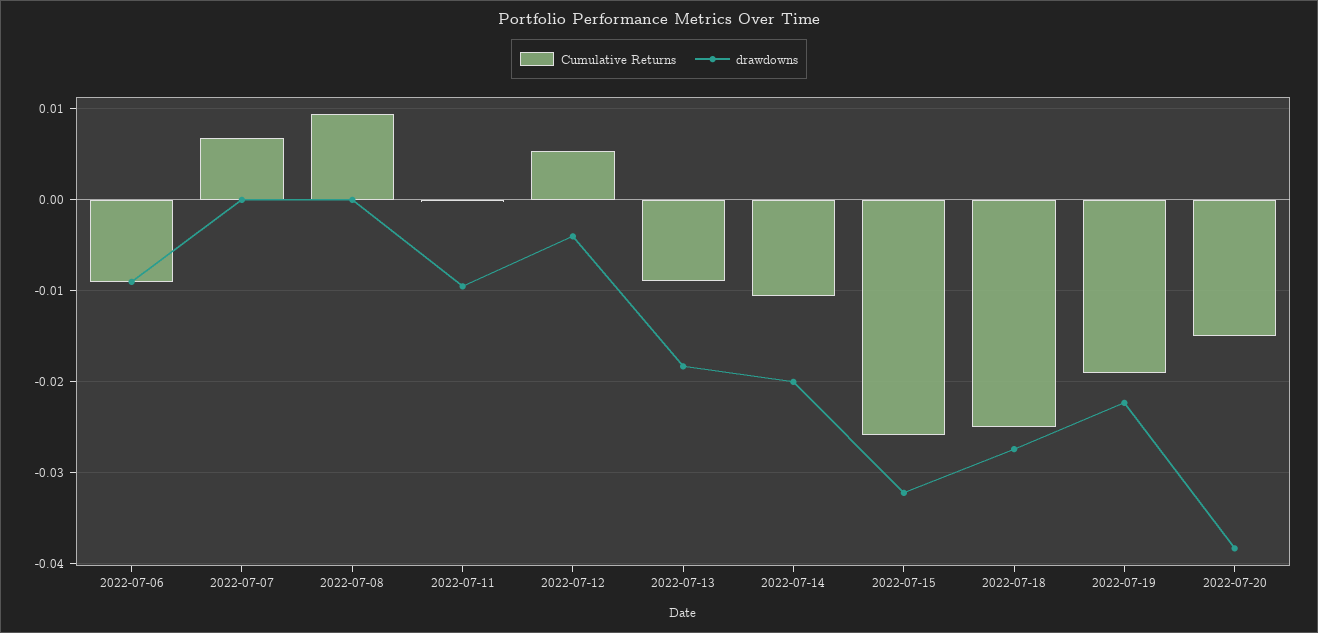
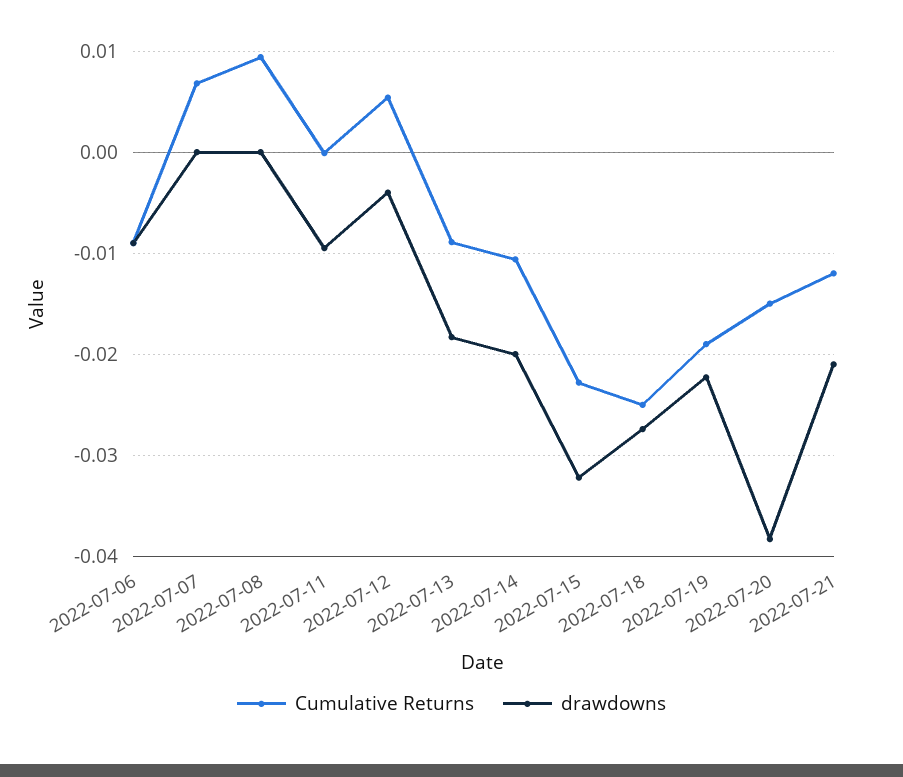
Cumulative Returns, 2022-07-15: -0.026 -> -0.023
Cumulative Returns, 2022-07-21: none -> -0.012
drawdowns, 2022-07-21: none -> -0.021

